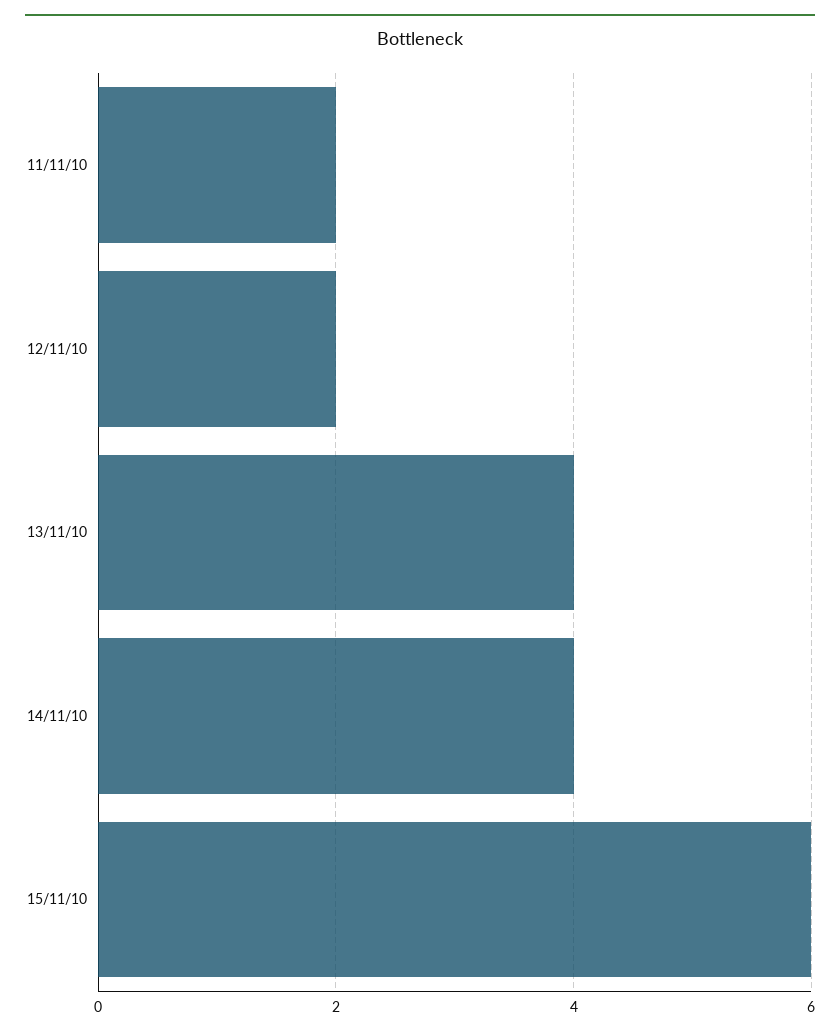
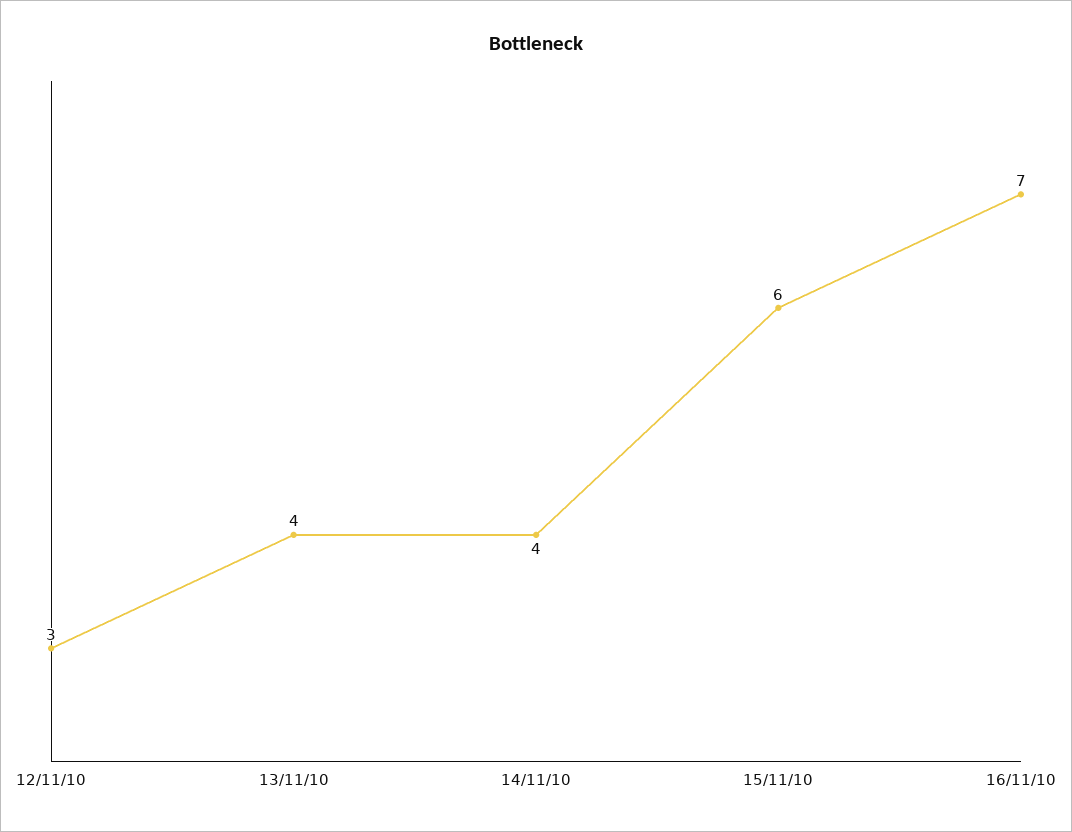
11/11/10: 2 -> none
12/11/10: 2 -> 3
16/11/10: none -> 7

